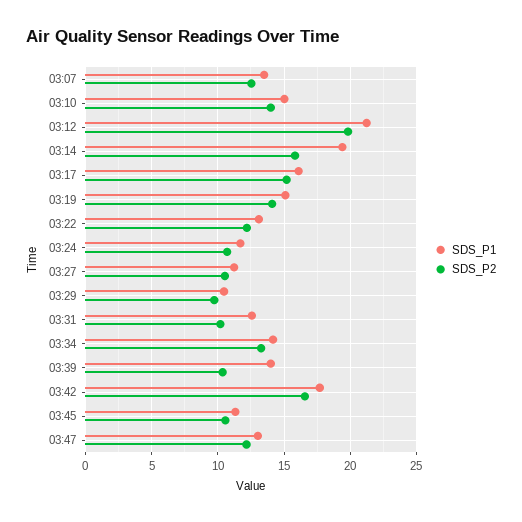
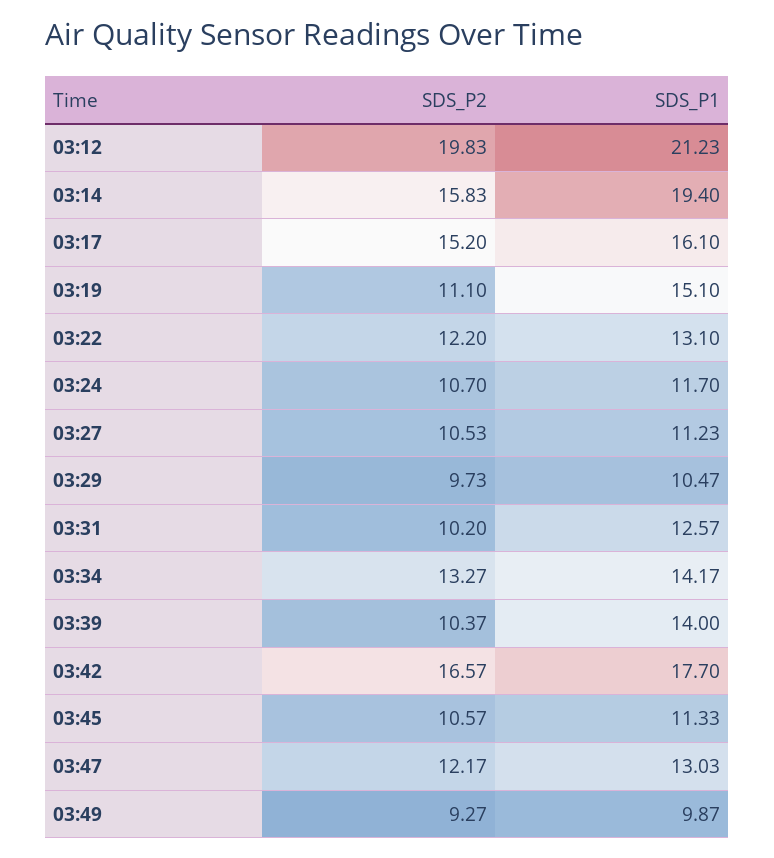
SDS_P1, 03:07: 13.5 -> none
SDS_P2, 03:07: 12.5 -> none
SDS_P1, 03:10: 15 -> none
SDS_P2, 03:10: 14 -> none
SDS_P2, 03:19: 14 -> 11.1
SDS_P2, 03:49: none -> 9.27
SDS_P1, 03:49: none -> 9.87

